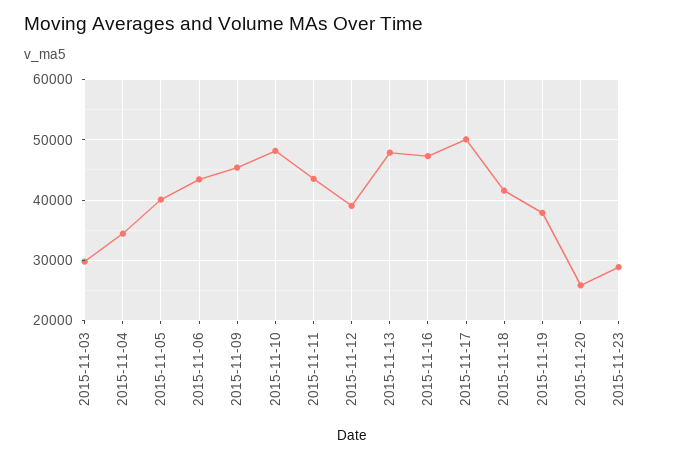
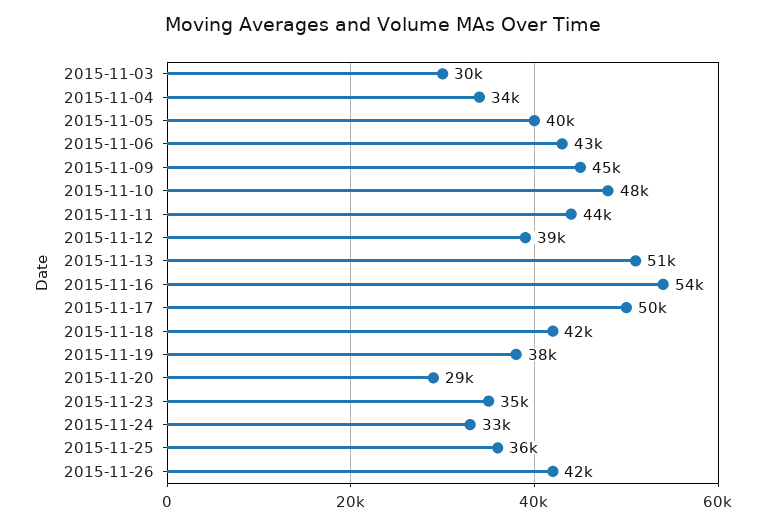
2015-11-13: 48000 -> 51000
2015-11-16: 47000 -> 54000
2015-11-20: 26000 -> 29000
2015-11-23: 29000 -> 35000
2015-11-24: none -> 33000
2015-11-25: none -> 36000
2015-11-26: none -> 42000

